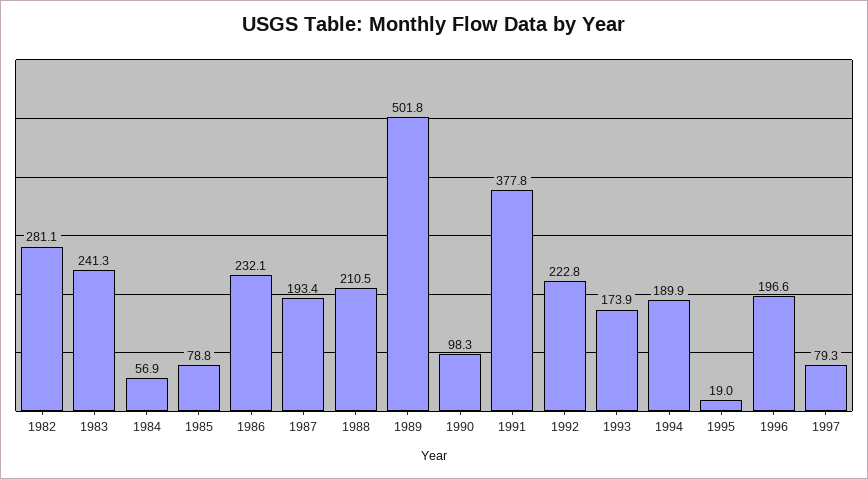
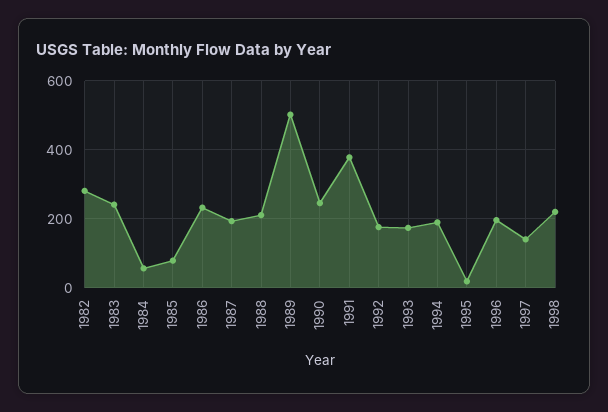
1990: 98.3 -> 240
1992: 222.8 -> 180
1997: 79.3 -> 140
1998: none -> 220

